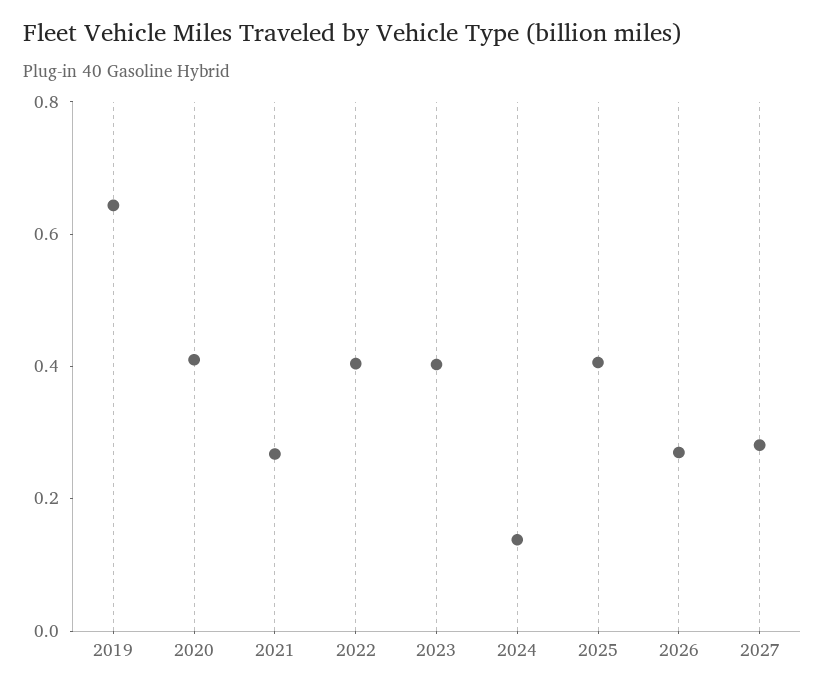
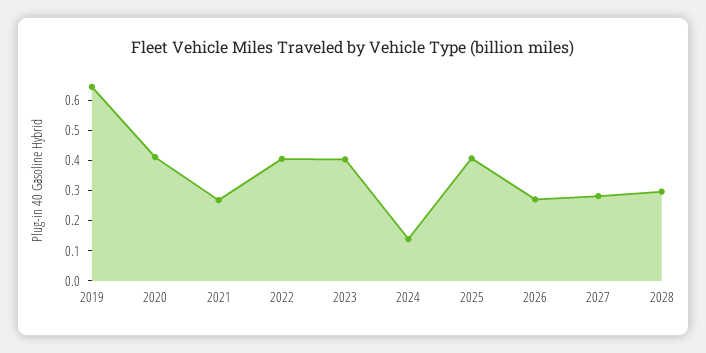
2028: none -> 0.3

